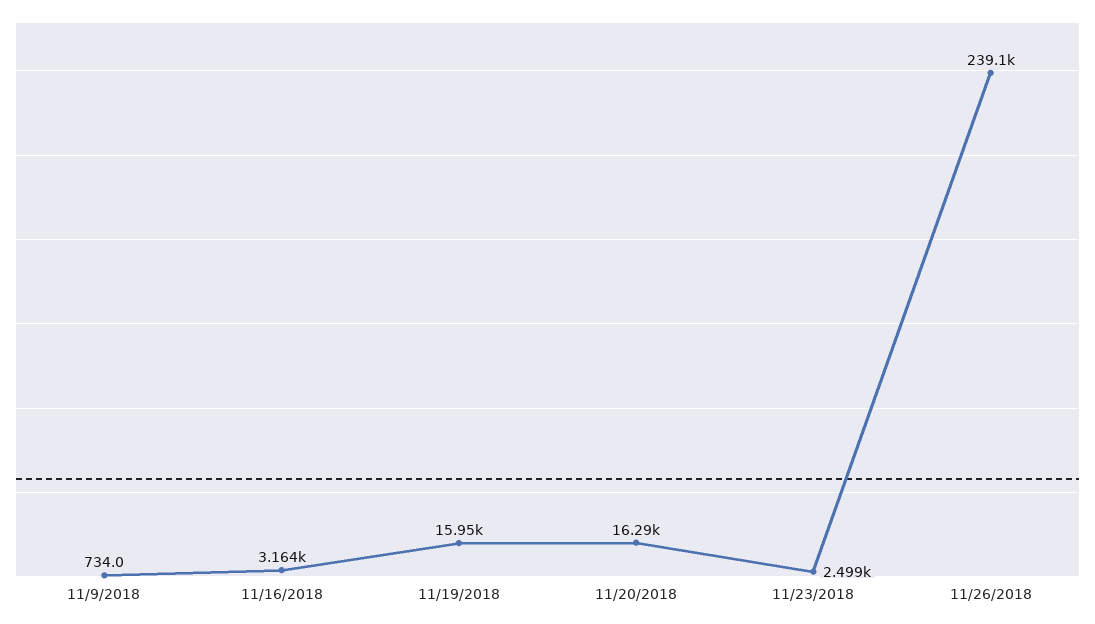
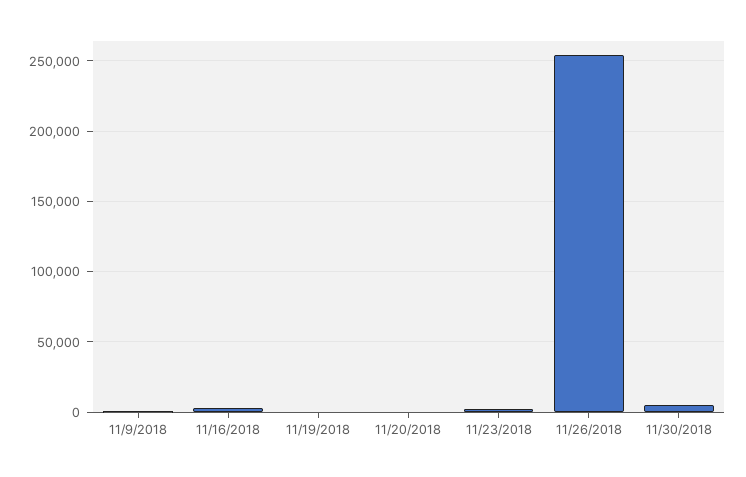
11/19/2018: 15950 -> 0
11/20/2018: 16290 -> 0
11/26/2018: 239100 -> 255000
11/30/2018: none -> 5000

